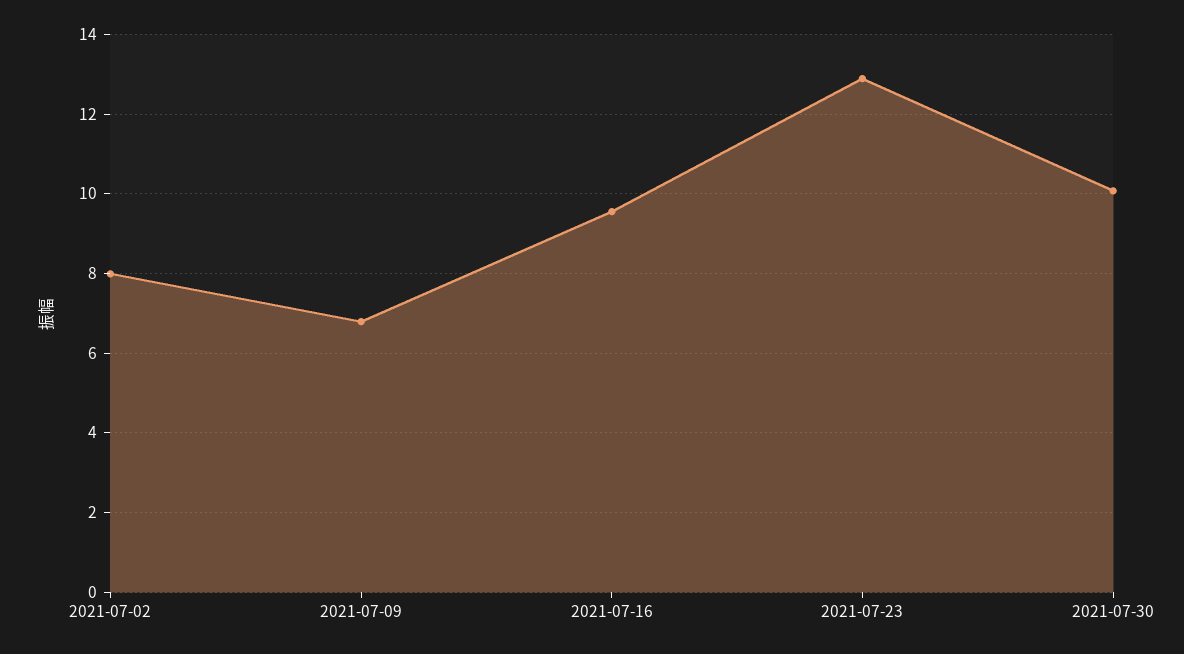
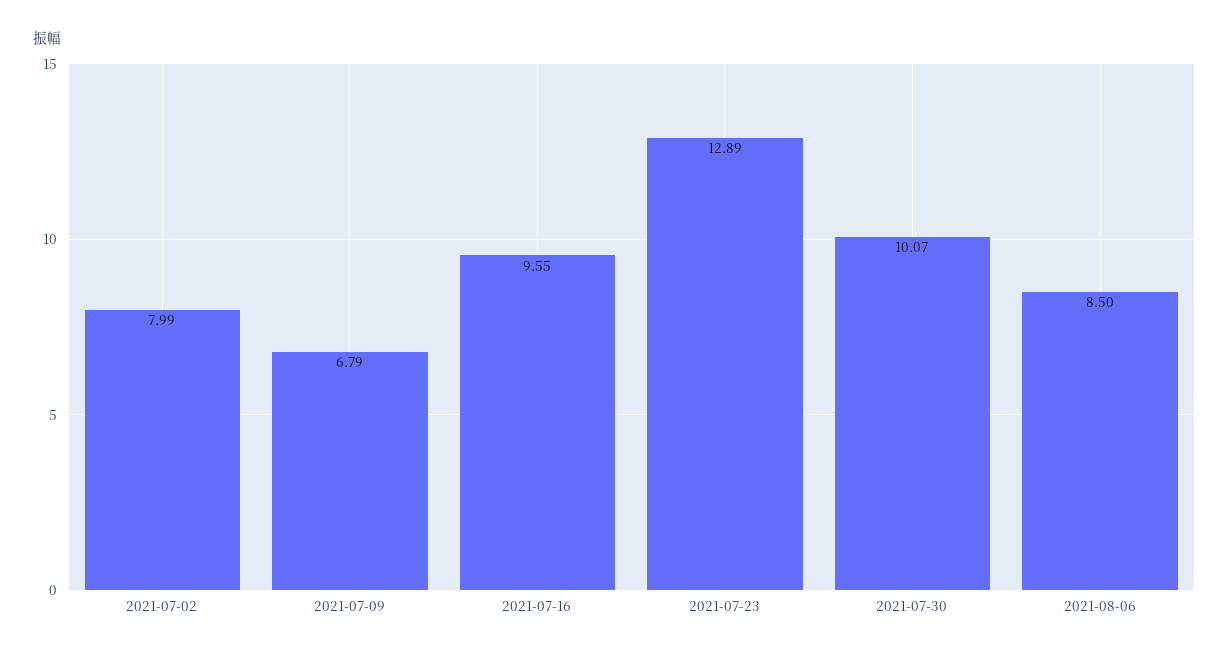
2021-08-06: none -> 8.5

